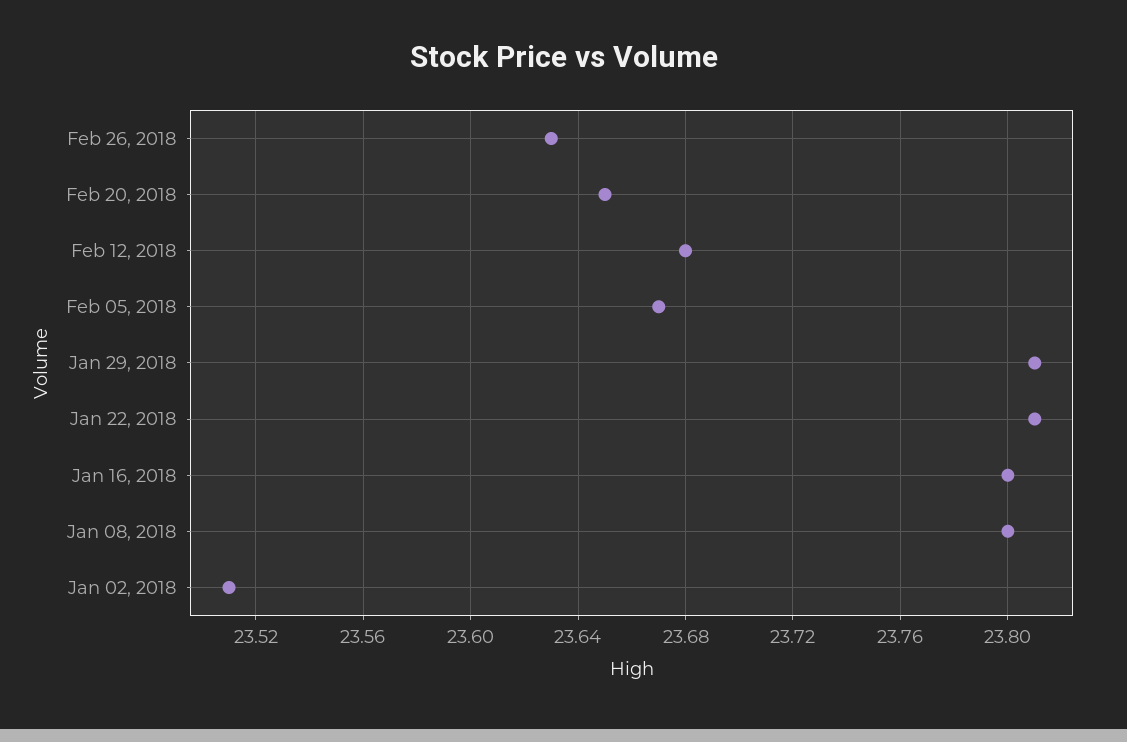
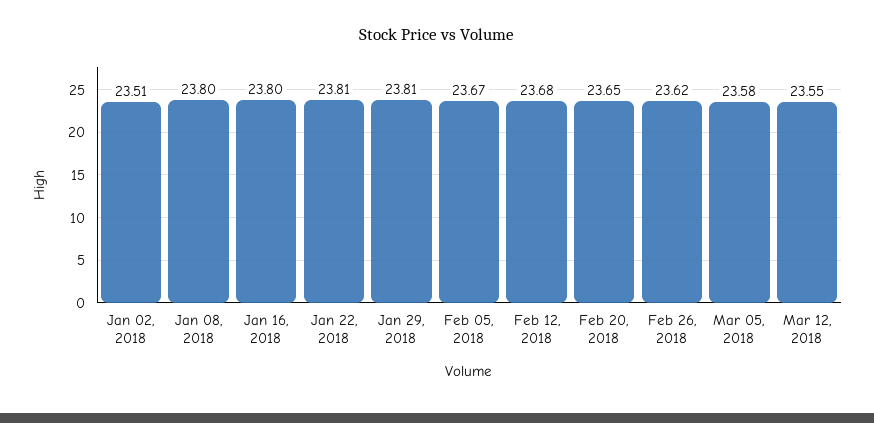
Feb 26, 2018: 23.63 -> 23.62
Mar 05, 2018: none -> 23.58
Mar 12, 2018: none -> 23.55

